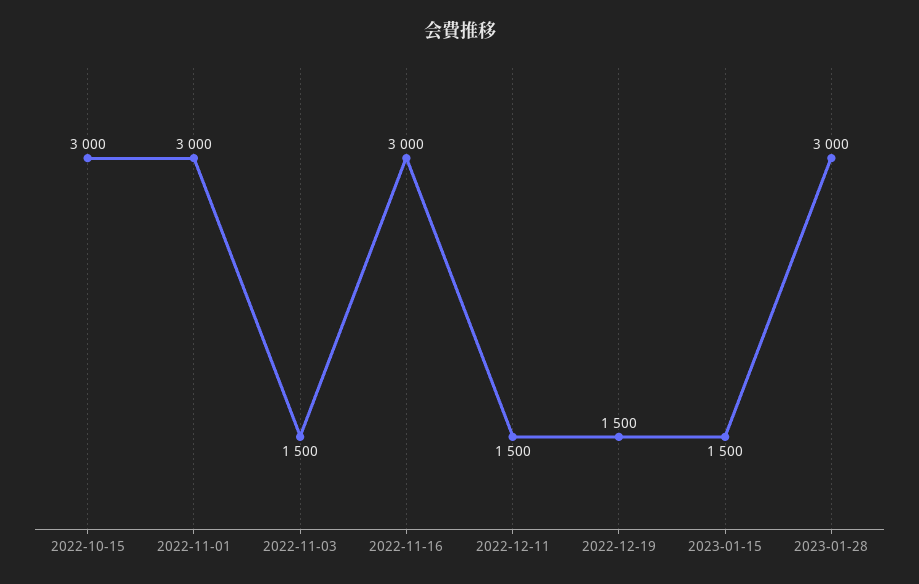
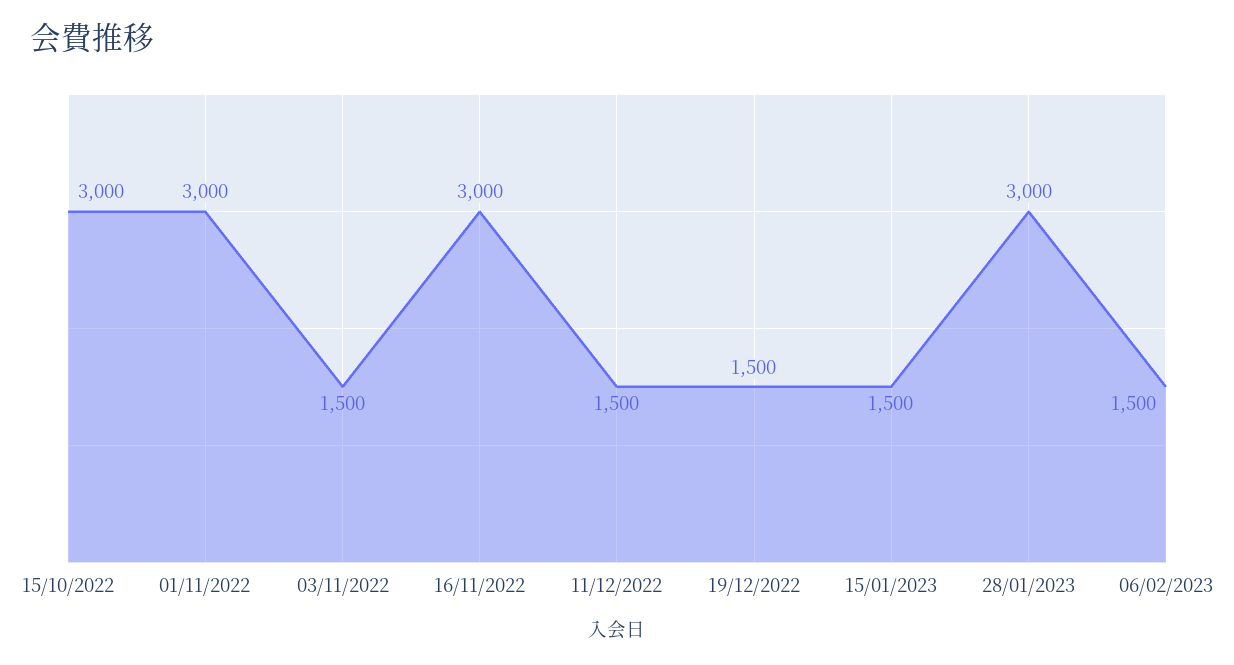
06/02/2023: none -> 1500

